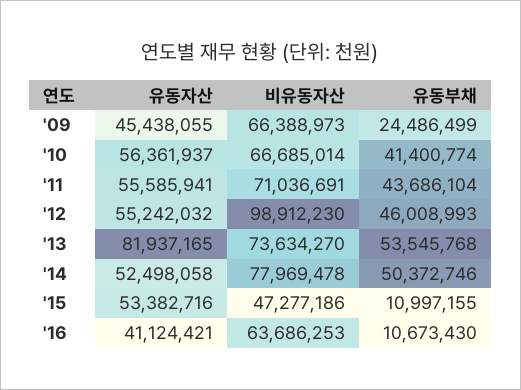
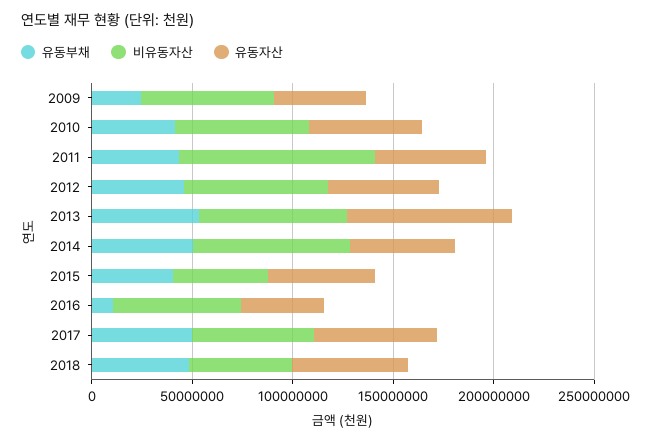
비유동자산, '11: 71036691 -> 100000000
비유동자산, '12: 98912230 -> 70000000
유동부채, '15: 10997155 -> 40000000
유동부채, 2017: none -> 50000000
비유동자산, 2017: none -> 60000000
유동자산, 2017: none -> 60000000
유동부채, 2018: none -> 50000000
비유동자산, 2018: none -> 50000000
유동자산, 2018: none -> 60000000

